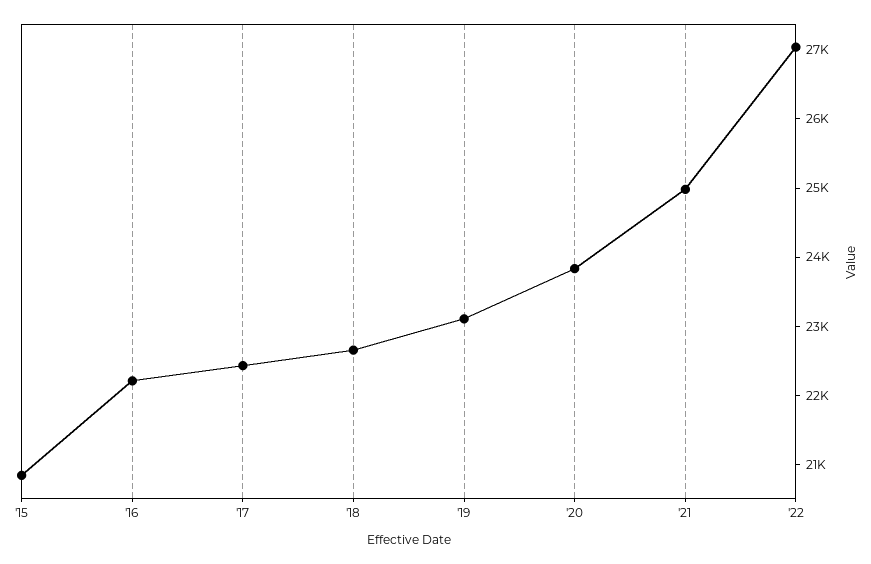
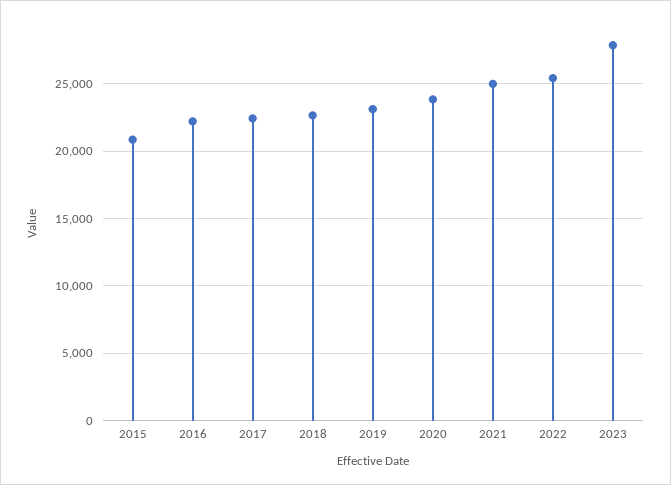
'22: 27000 -> 25500
2023: none -> 28000

